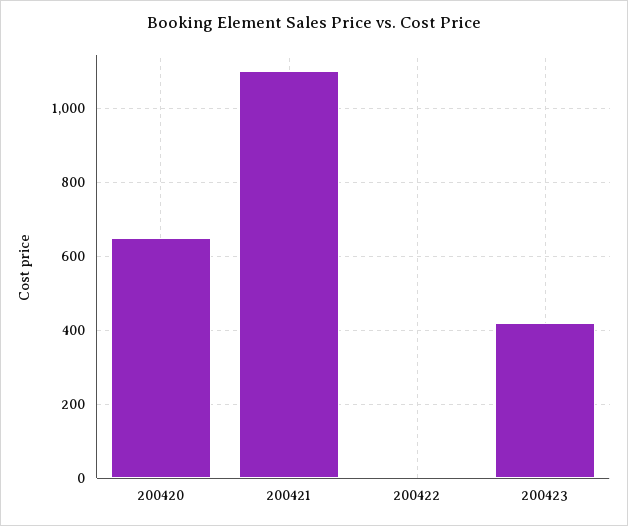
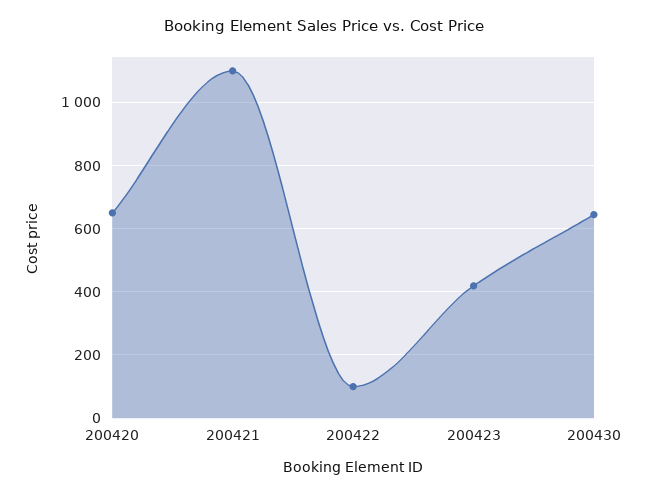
200422: 0 -> 100
200430: none -> 640

